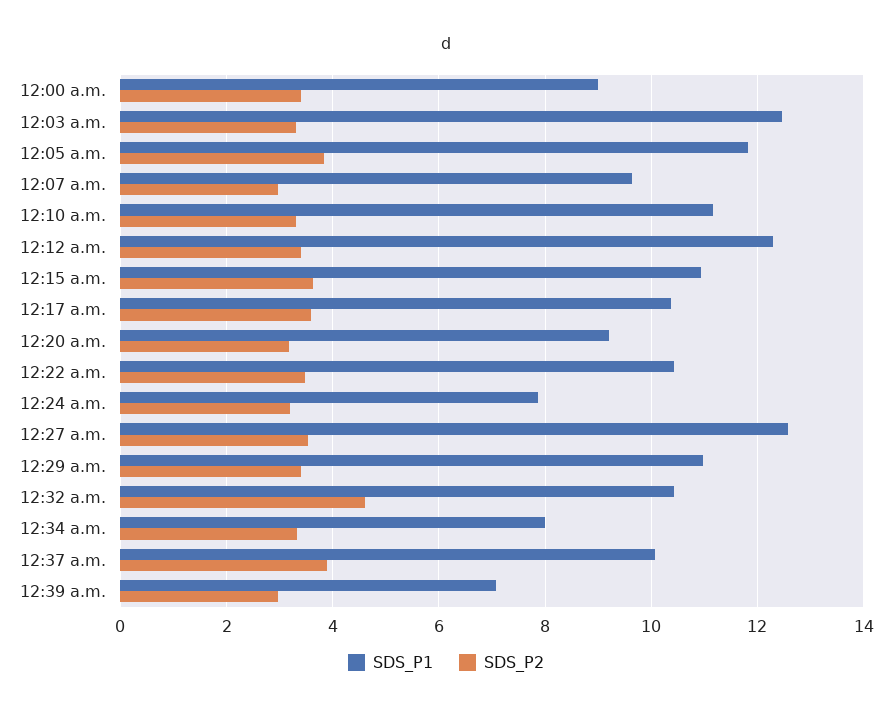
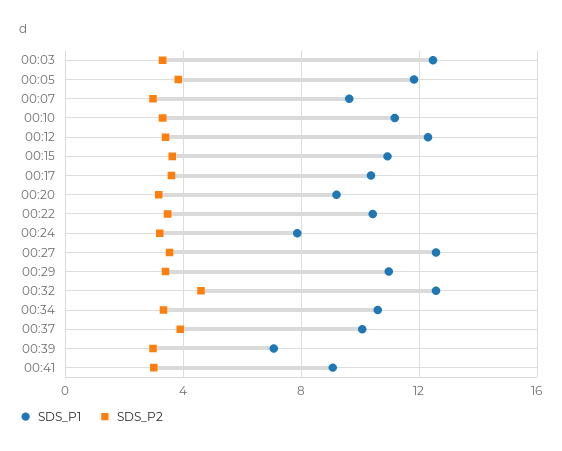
SDS_P1, 12:00 a.m.: 9 -> none
SDS_P2, 12:00 a.m.: 3.4 -> none
SDS_P1, 12:32 a.m.: 10.4 -> 12.5
SDS_P1, 12:34 a.m.: 8 -> 10.5
SDS_P1, 00:41: none -> 9
SDS_P2, 00:41: none -> 3

